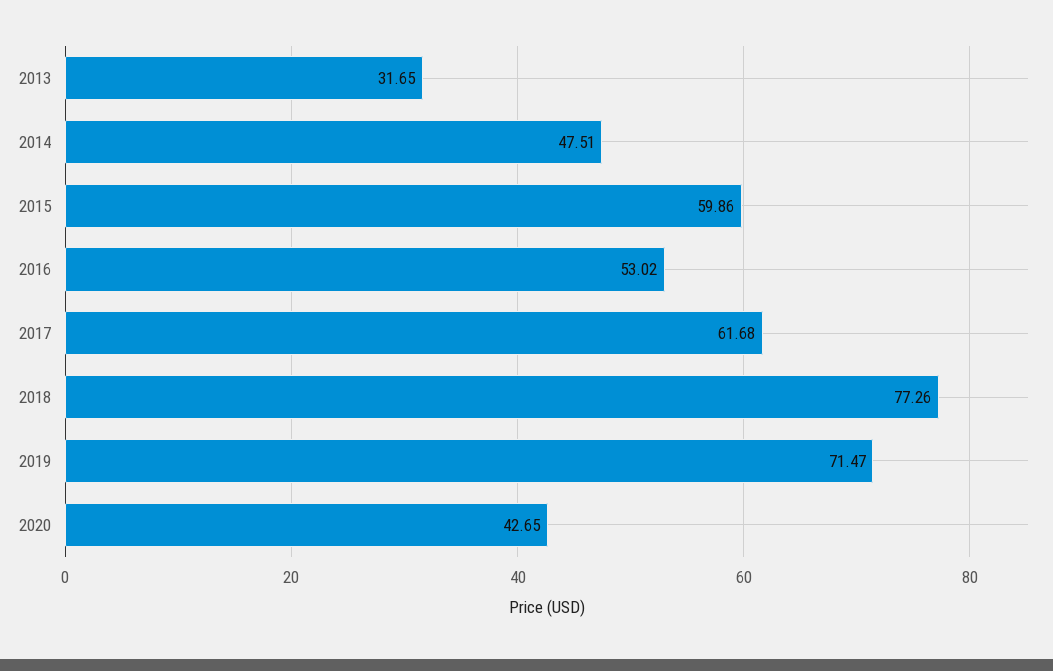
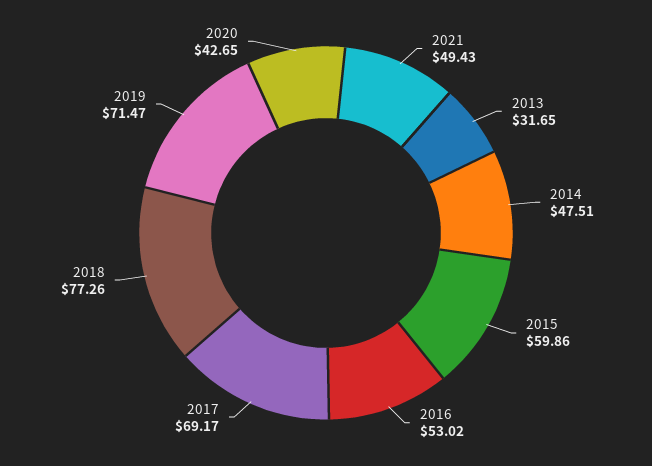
2017: 61.68 -> 69.17
2021: none -> 49.43

